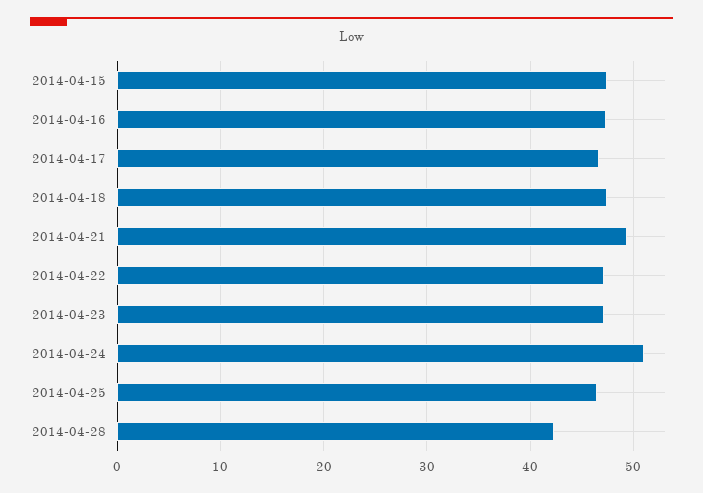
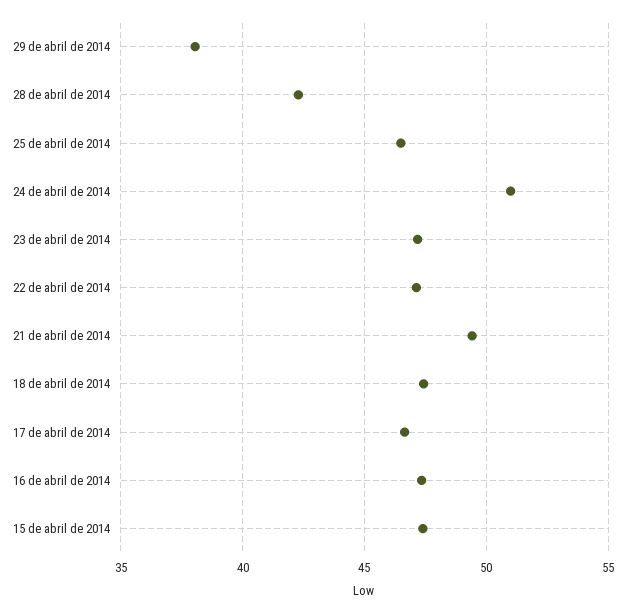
29 de abril de 2014: none -> 38

